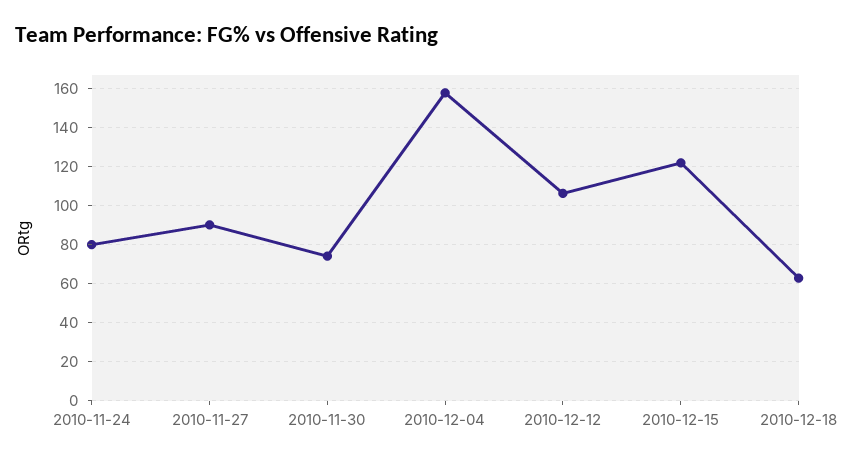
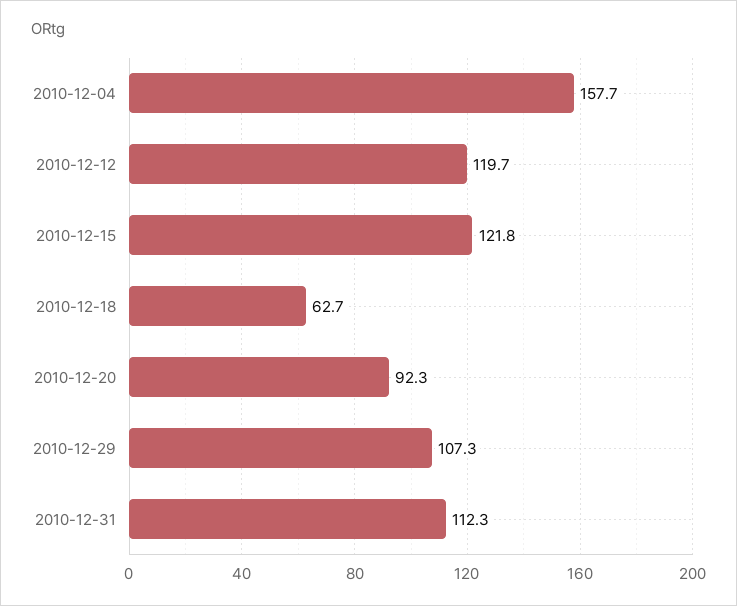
2010-11-24: 80 -> none
2010-11-27: 90 -> none
2010-11-30: 75 -> none
2010-12-12: 105 -> 119.7
2010-12-20: none -> 92.3
2010-12-29: none -> 107.3
2010-12-31: none -> 112.3

